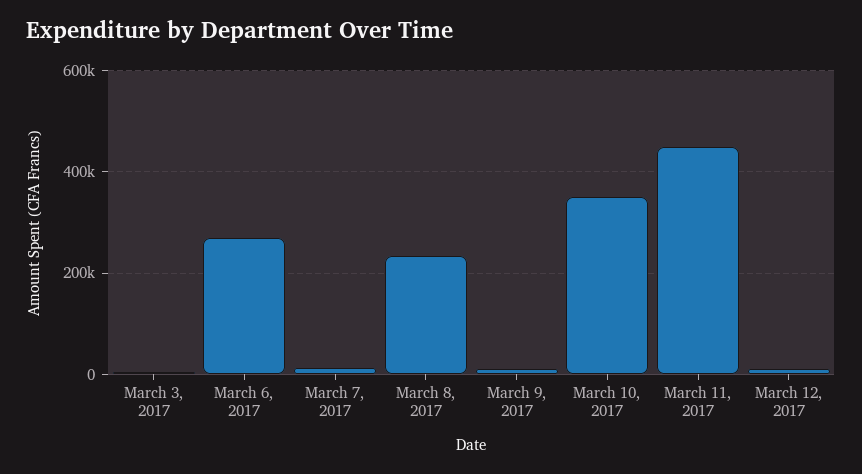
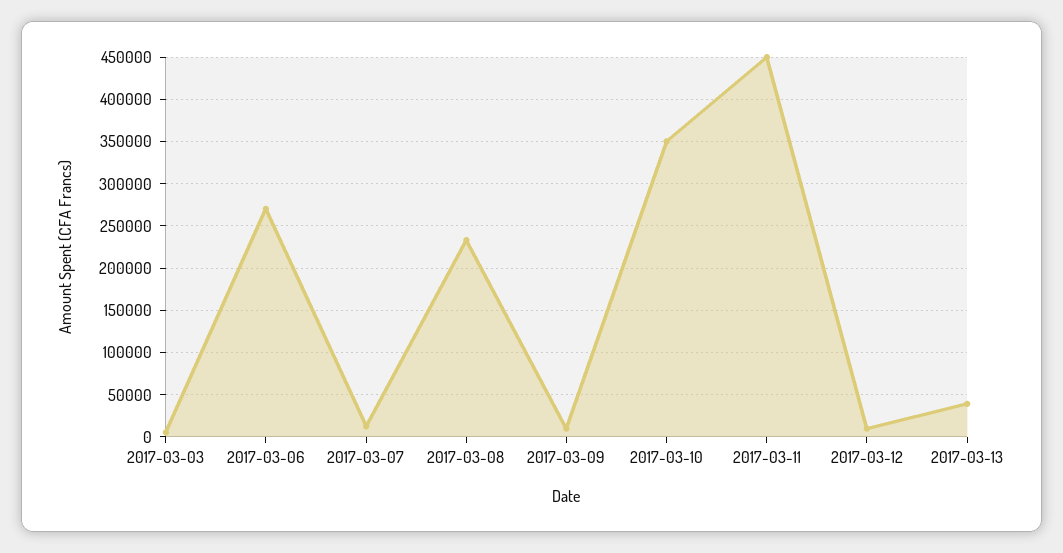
2017-03-13: none -> 40000

